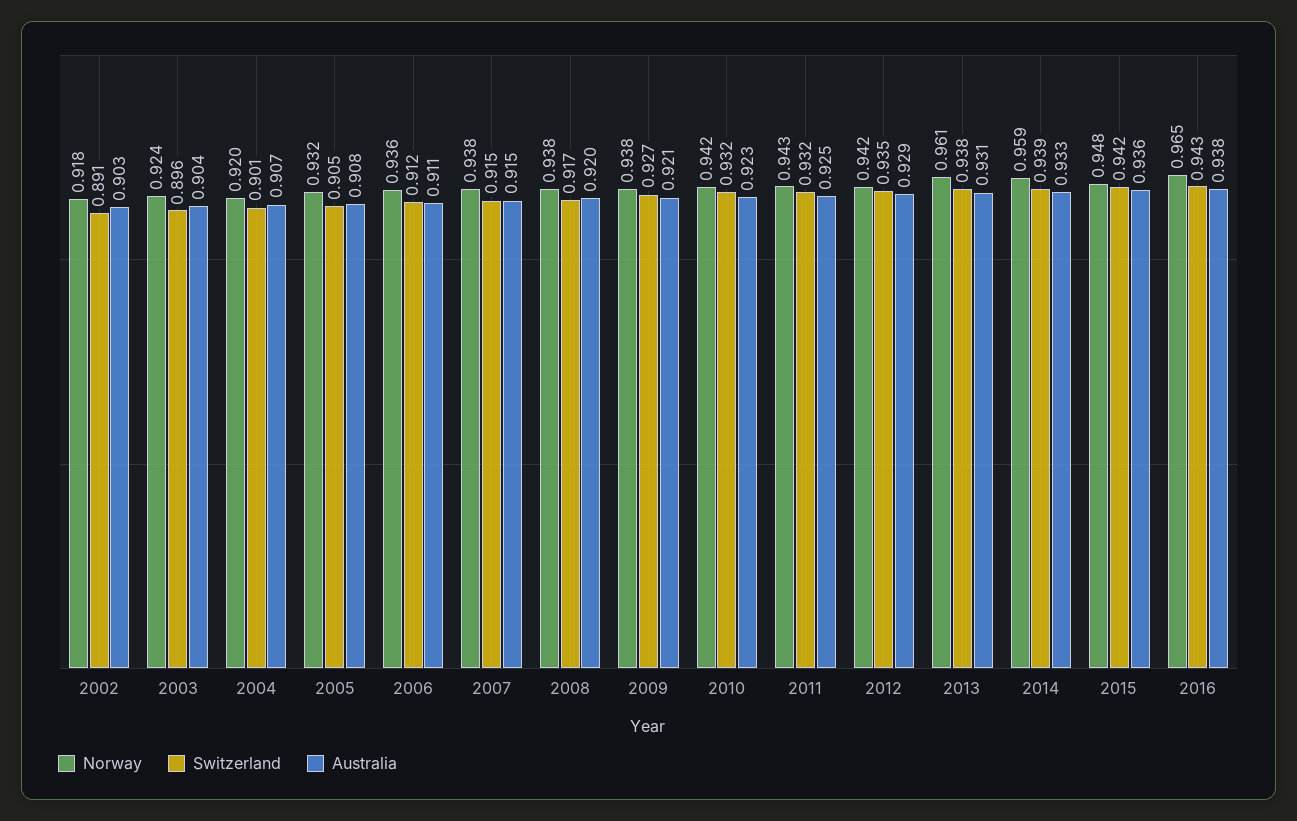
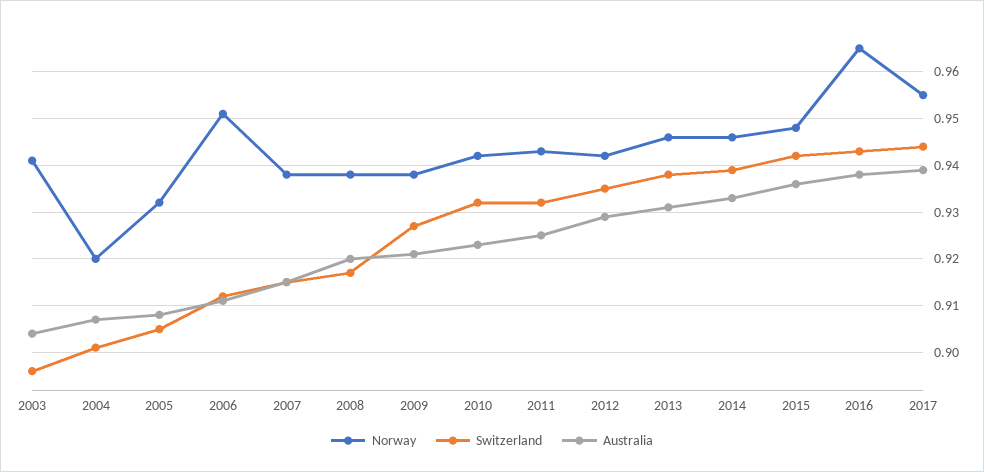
Norway, 2002: 0.918 -> none
Switzerland, 2002: 0.891 -> none
Australia, 2002: 0.903 -> none
Norway, 2003: 0.924 -> 0.94
Norway, 2006: 0.936 -> 0.95
Norway, 2013: 0.961 -> 0.945
Norway, 2014: 0.959 -> 0.945
Norway, 2017: none -> 0.955
Switzerland, 2017: none -> 0.945
Australia, 2017: none -> 0.94

